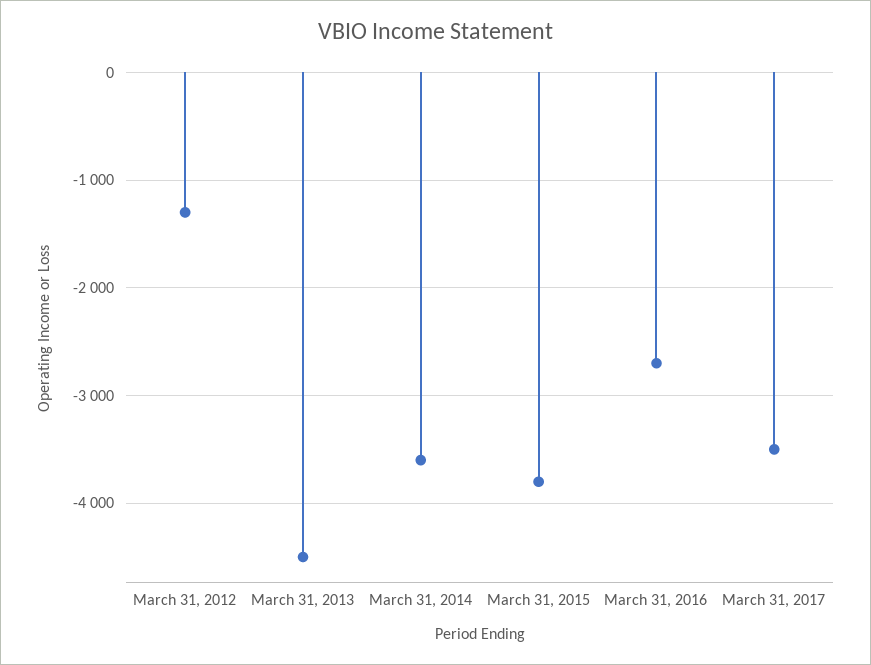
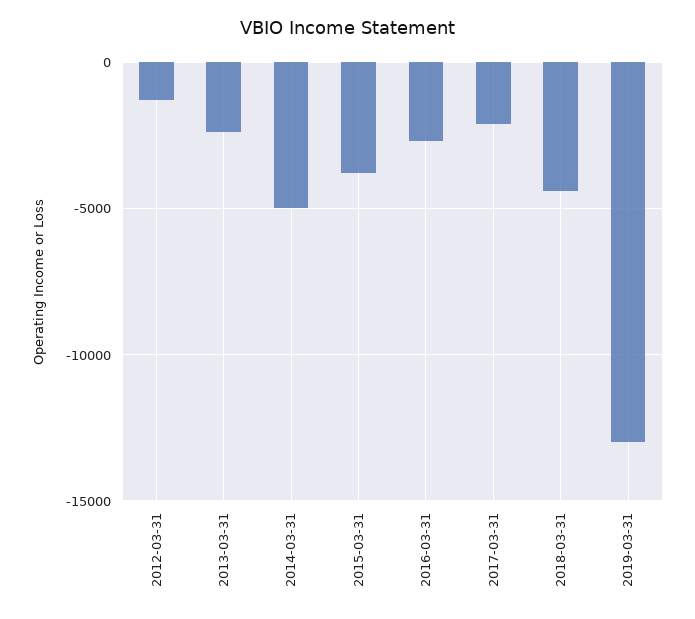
March 31, 2013: -4500 -> -2500
March 31, 2014: -3600 -> -5000
March 31, 2017: -3500 -> -2000
2018-03-31: none -> -4500
2019-03-31: none -> -13000

